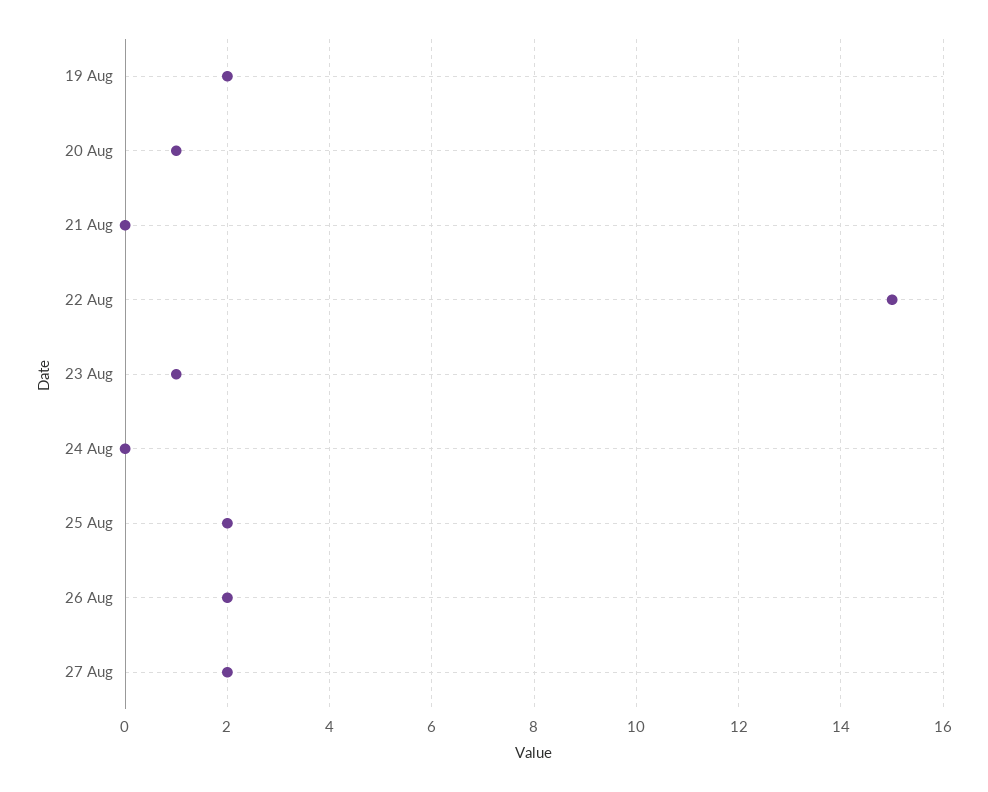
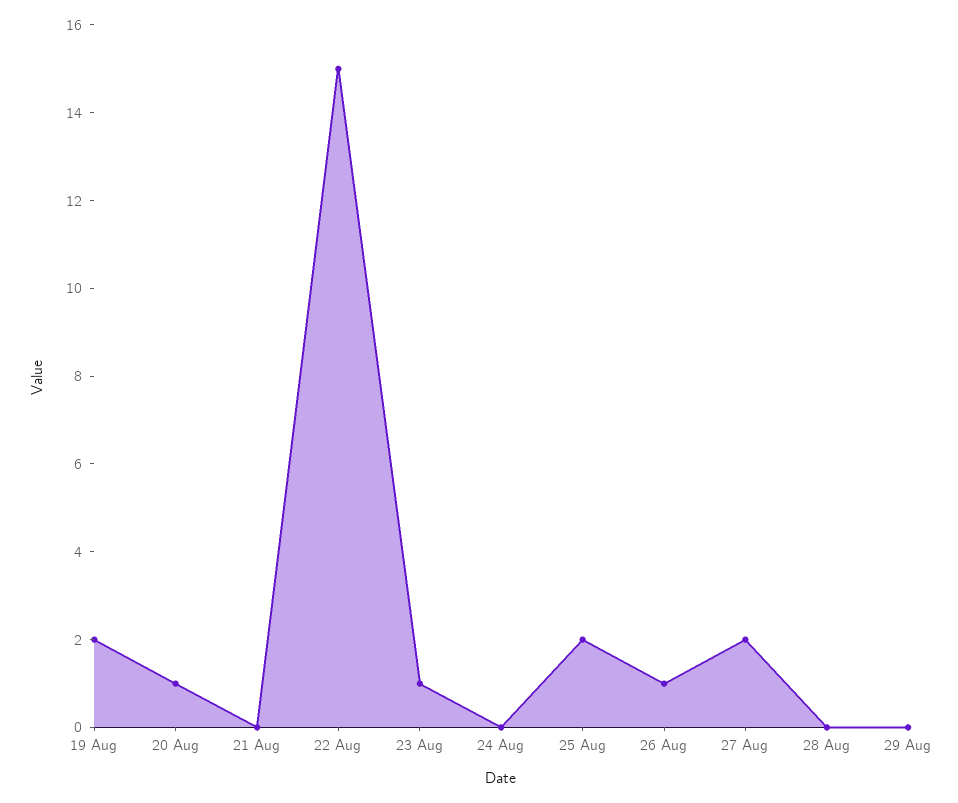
26 Aug: 2 -> 1
28 Aug: none -> 0
29 Aug: none -> 0

